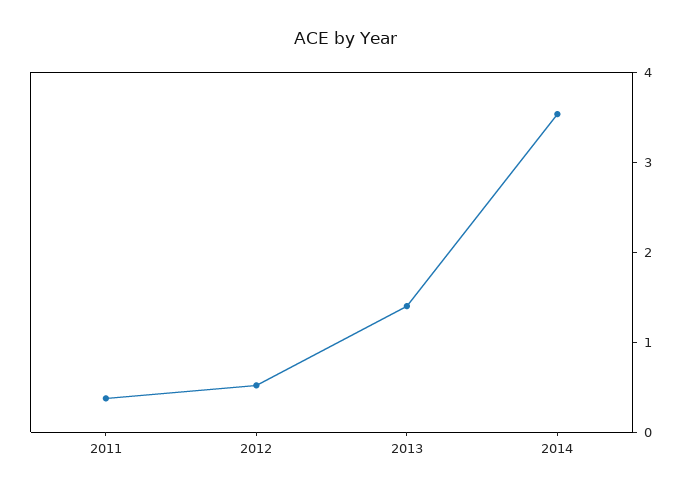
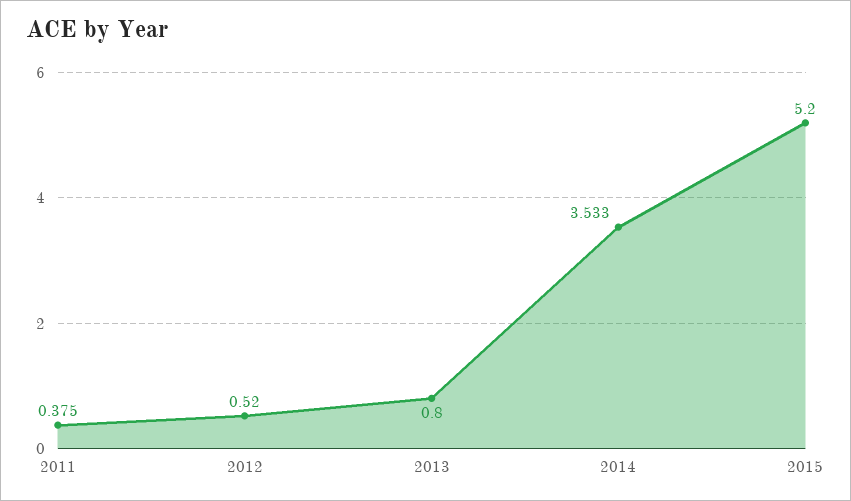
2013: 1.4 -> 0.8
2015: none -> 5.2

